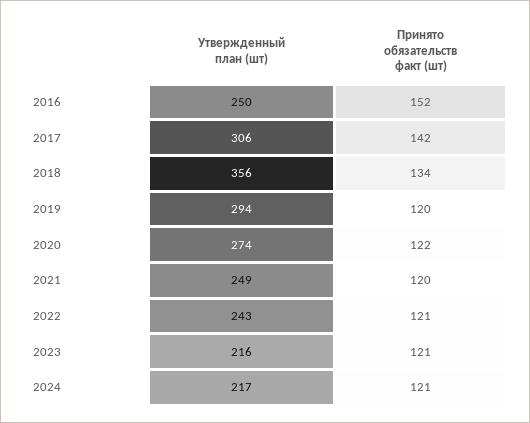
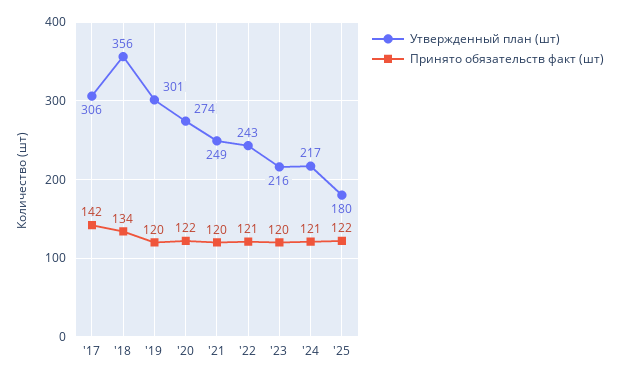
Утвержденный план (шт), 2016: 250 -> none
Принято обязательств факт (шт), 2016: 152 -> none
Утвержденный план (шт), 2019: 294 -> 301
Принято обязательств факт (шт), 2023: 121 -> 120
Утвержденный план (шт), '25: none -> 180
Принято обязательств факт (шт), '25: none -> 122

